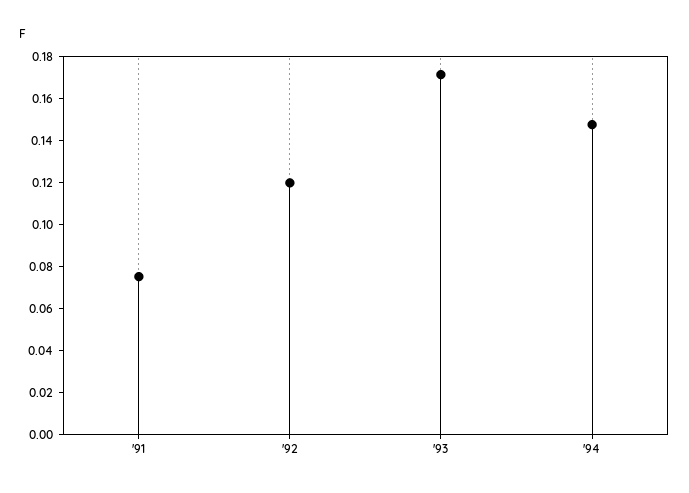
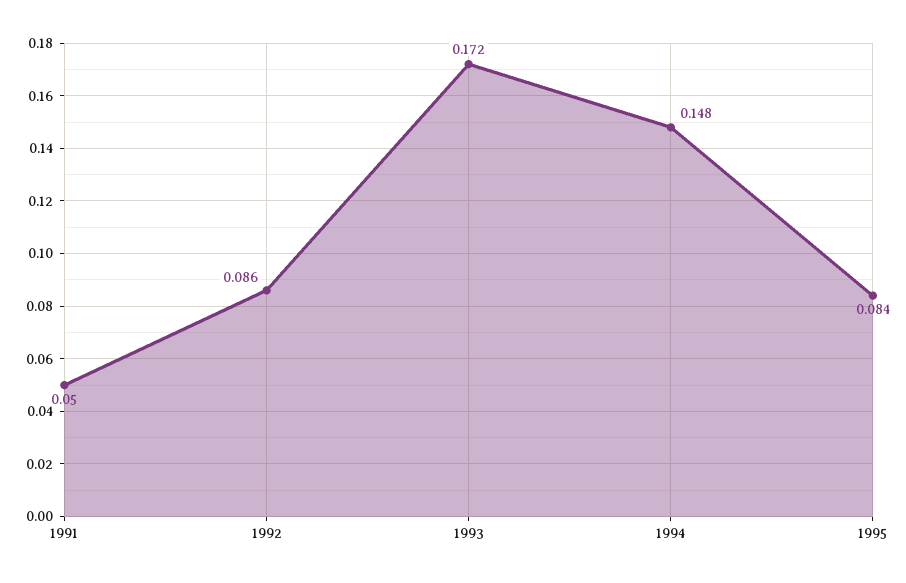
'91: 0.075 -> 0.05
'92: 0.12 -> 0.086
1995: none -> 0.084

